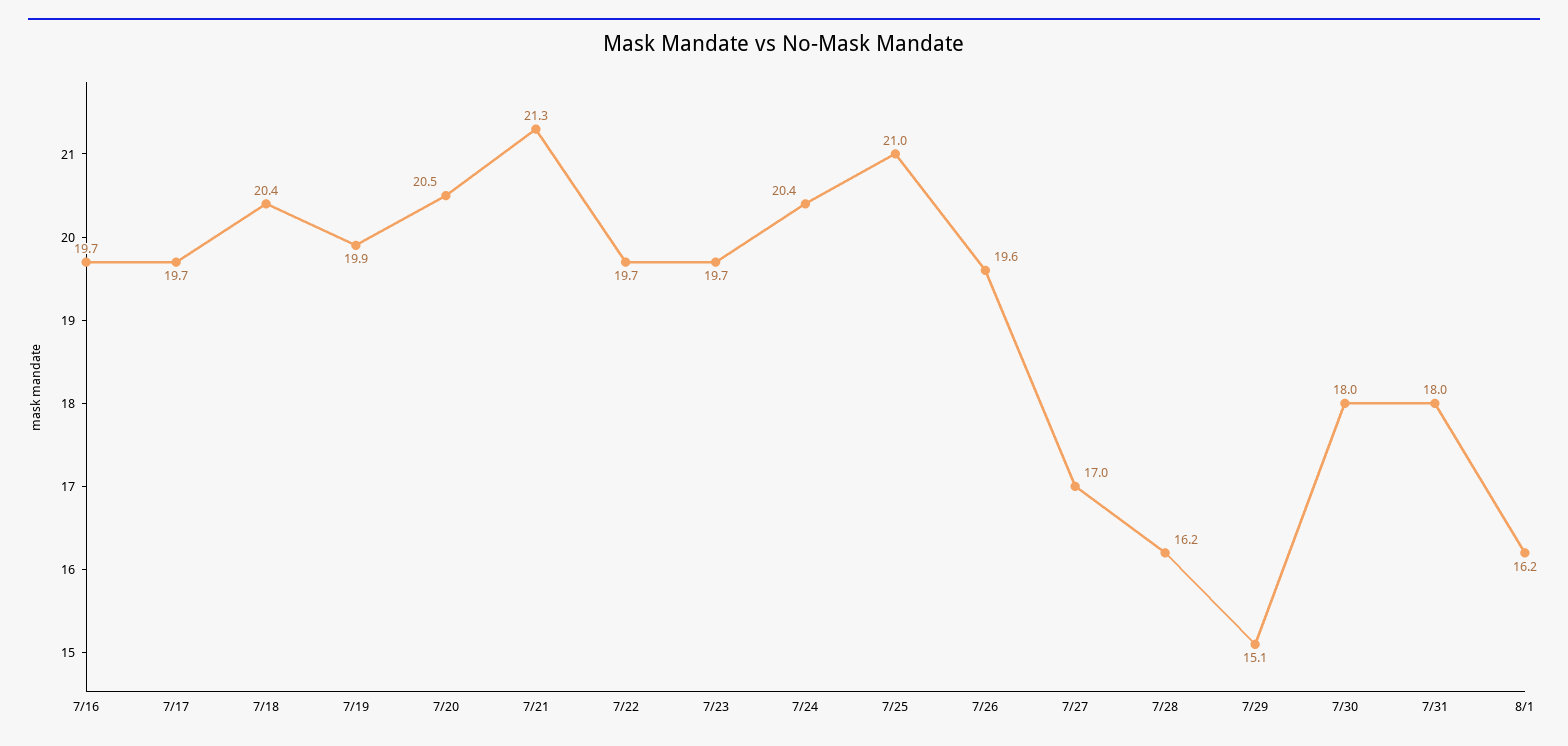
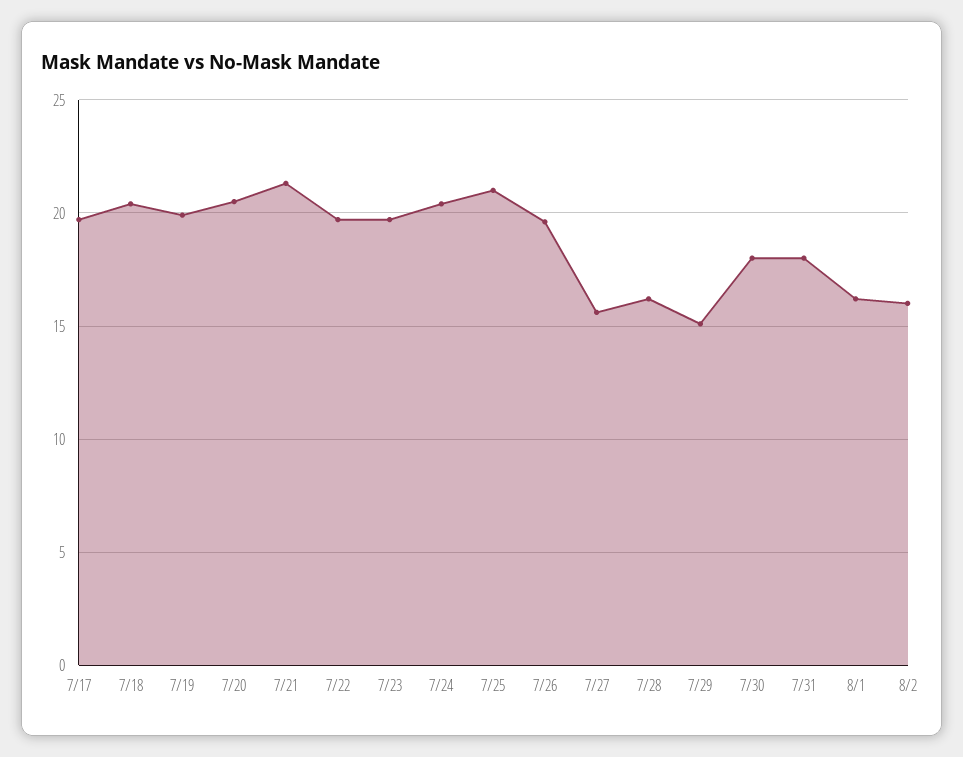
7/16: 19.7 -> none
7/27: 17 -> 15.5
8/2: none -> 16

